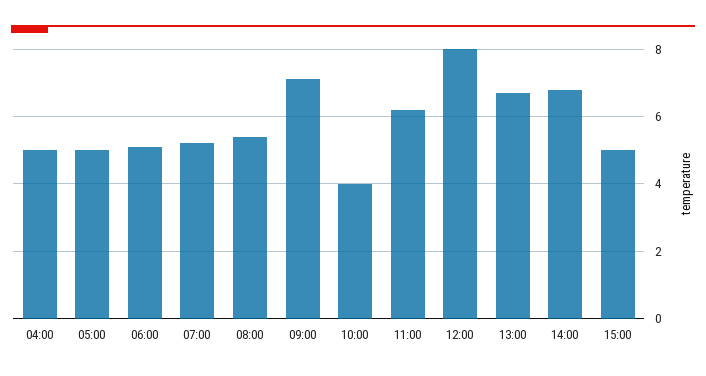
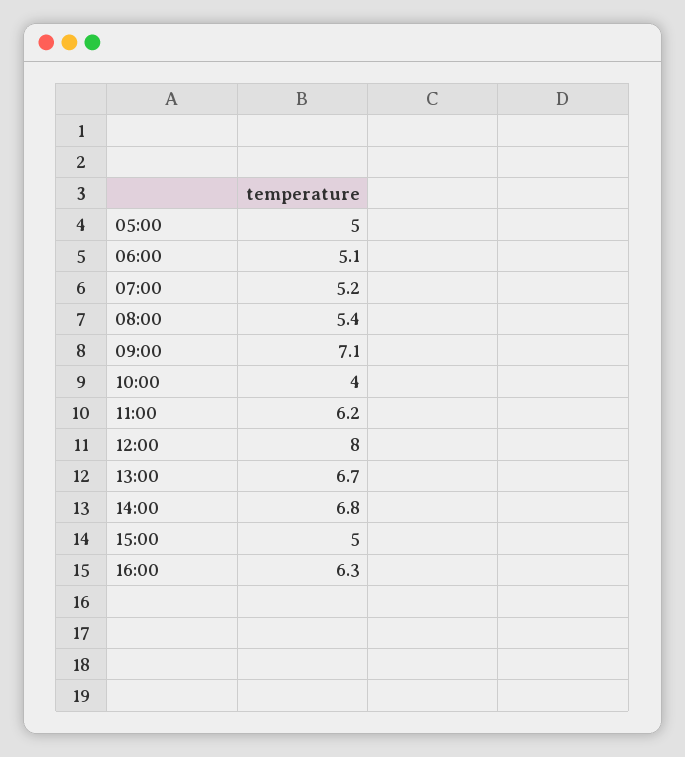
04:00: 5 -> none
16:00: none -> 6.3

